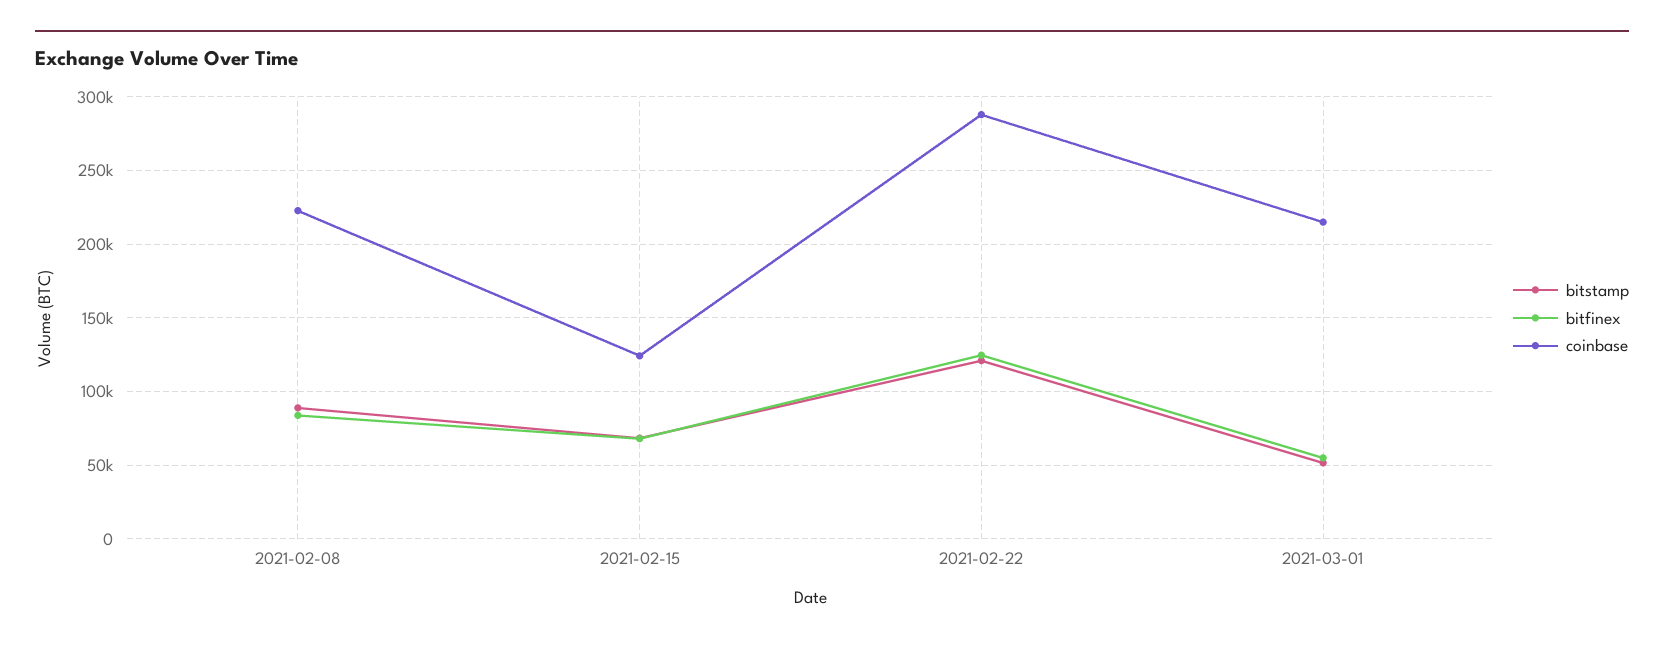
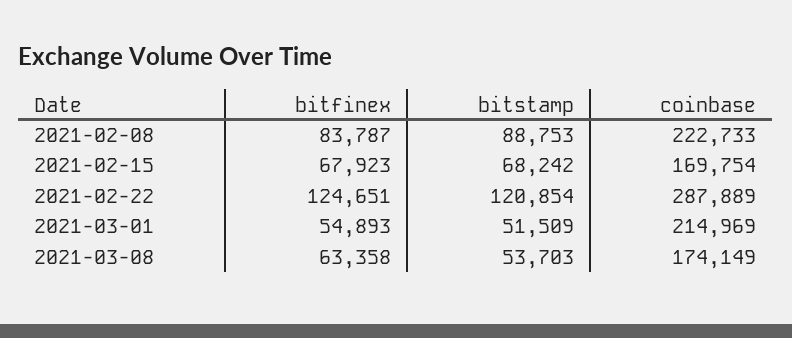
coinbase, 2021-02-15: 125000 -> 169754
bitfinex, 2021-03-08: none -> 63358
bitstamp, 2021-03-08: none -> 53703
coinbase, 2021-03-08: none -> 174149

